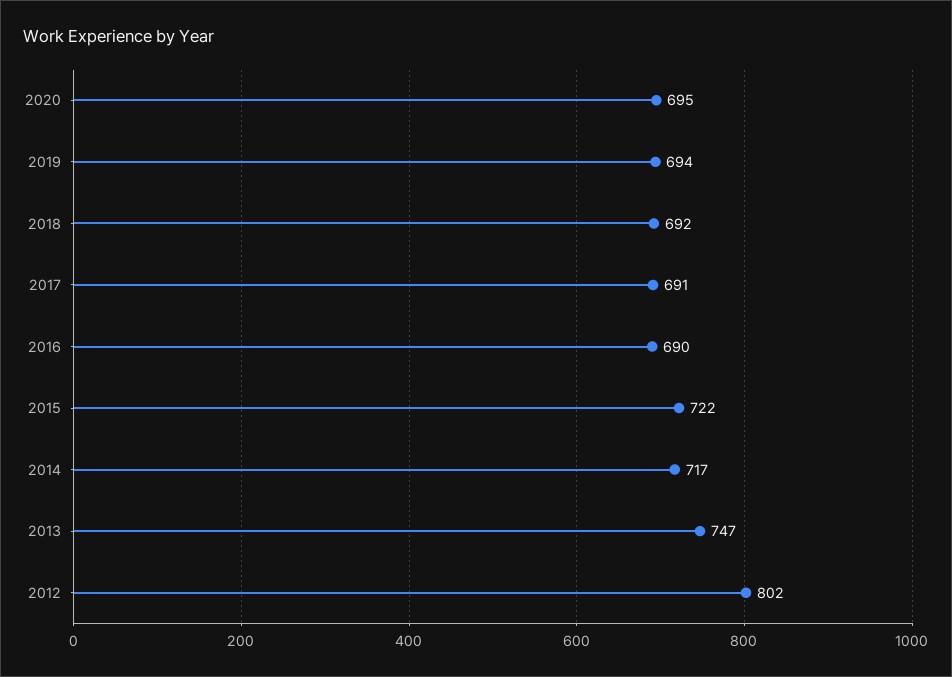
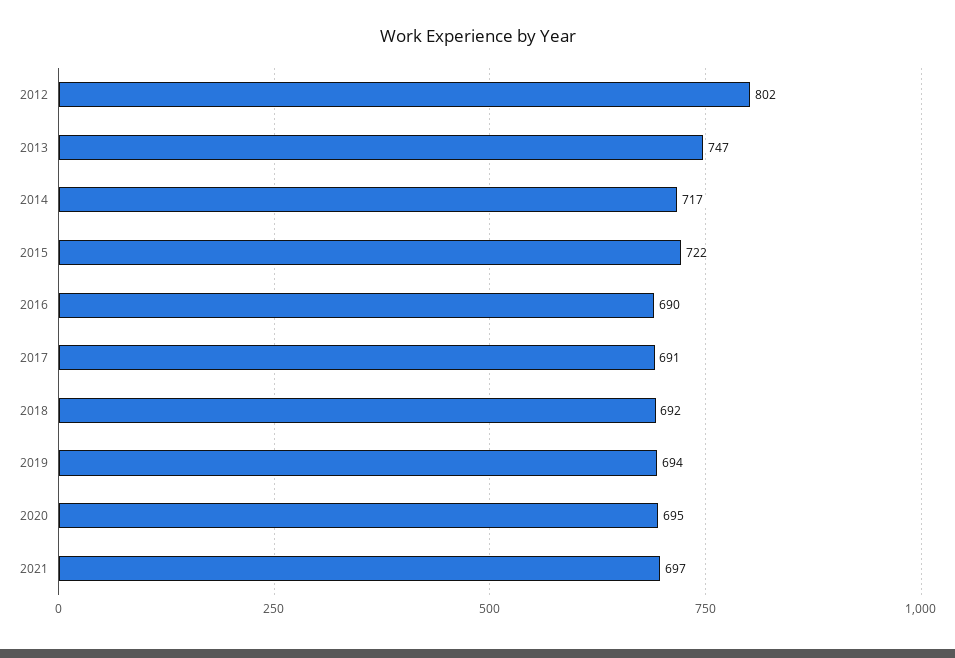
2021: none -> 697

